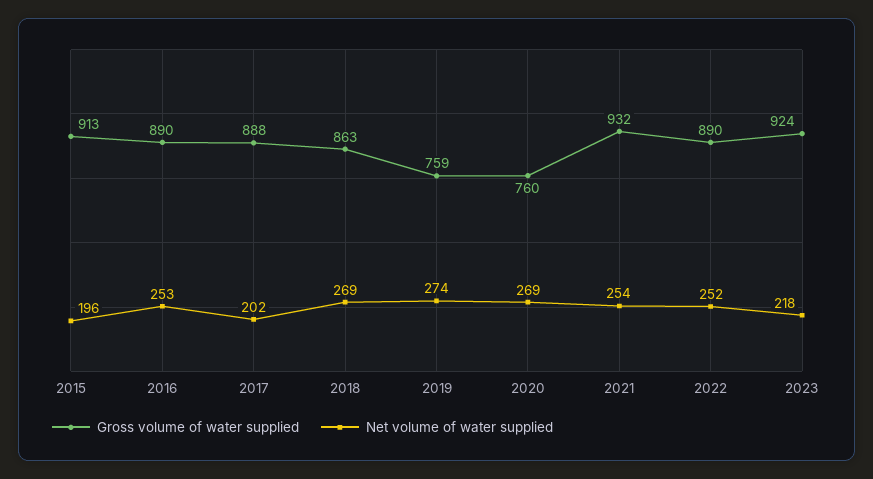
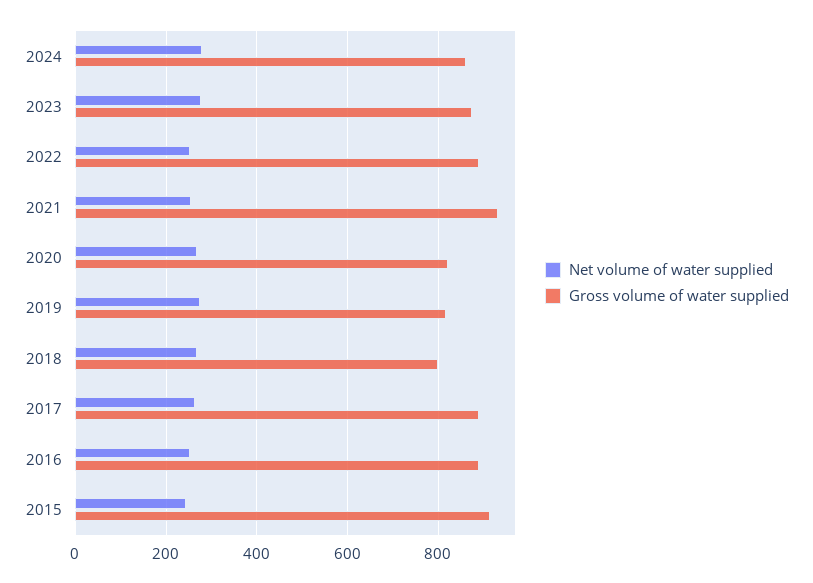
Net volume of water supplied, 2015: 196 -> 240
Net volume of water supplied, 2017: 202 -> 260
Gross volume of water supplied, 2018: 863 -> 800
Gross volume of water supplied, 2019: 759 -> 820
Gross volume of water supplied, 2020: 760 -> 820
Gross volume of water supplied, 2023: 924 -> 880
Net volume of water supplied, 2023: 218 -> 280
Net volume of water supplied, 2024: none -> 280
Gross volume of water supplied, 2024: none -> 860

